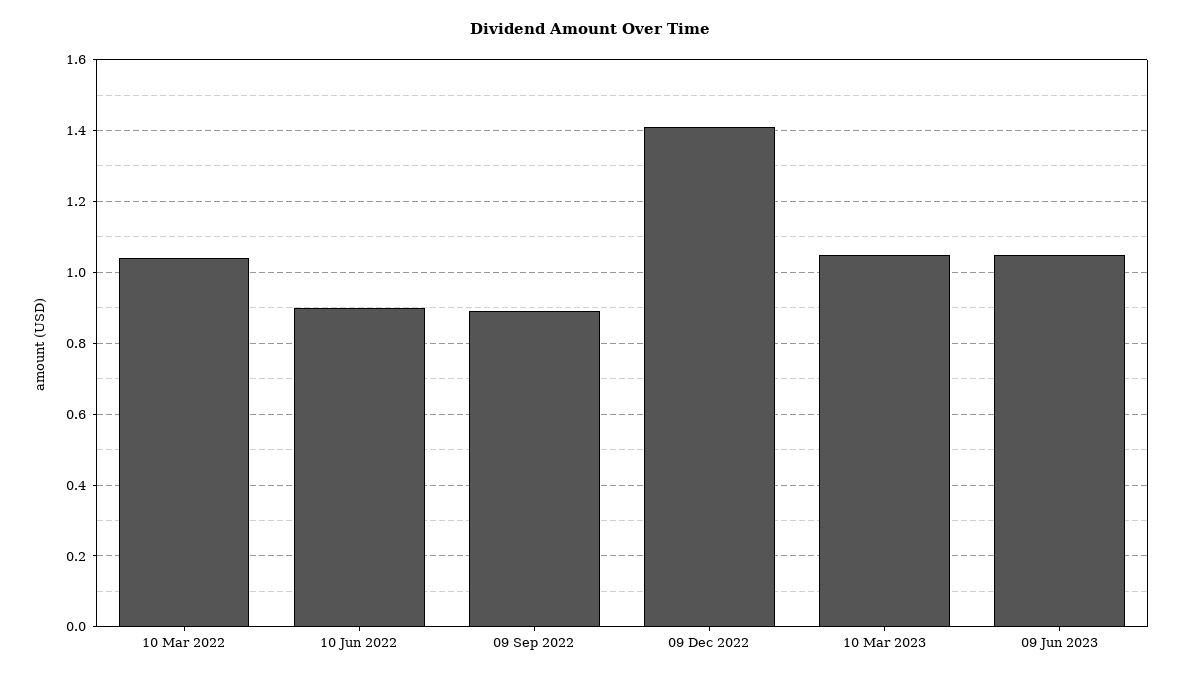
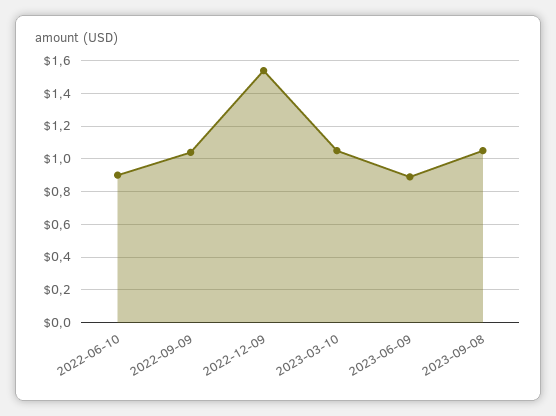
10 Mar 2022: 1.05 -> none
09 Sep 2022: 0.9 -> 1.05
09 Dec 2022: 1.4 -> 1.55
09 Jun 2023: 1.05 -> 0.9
2023-09-08: none -> 1.05

